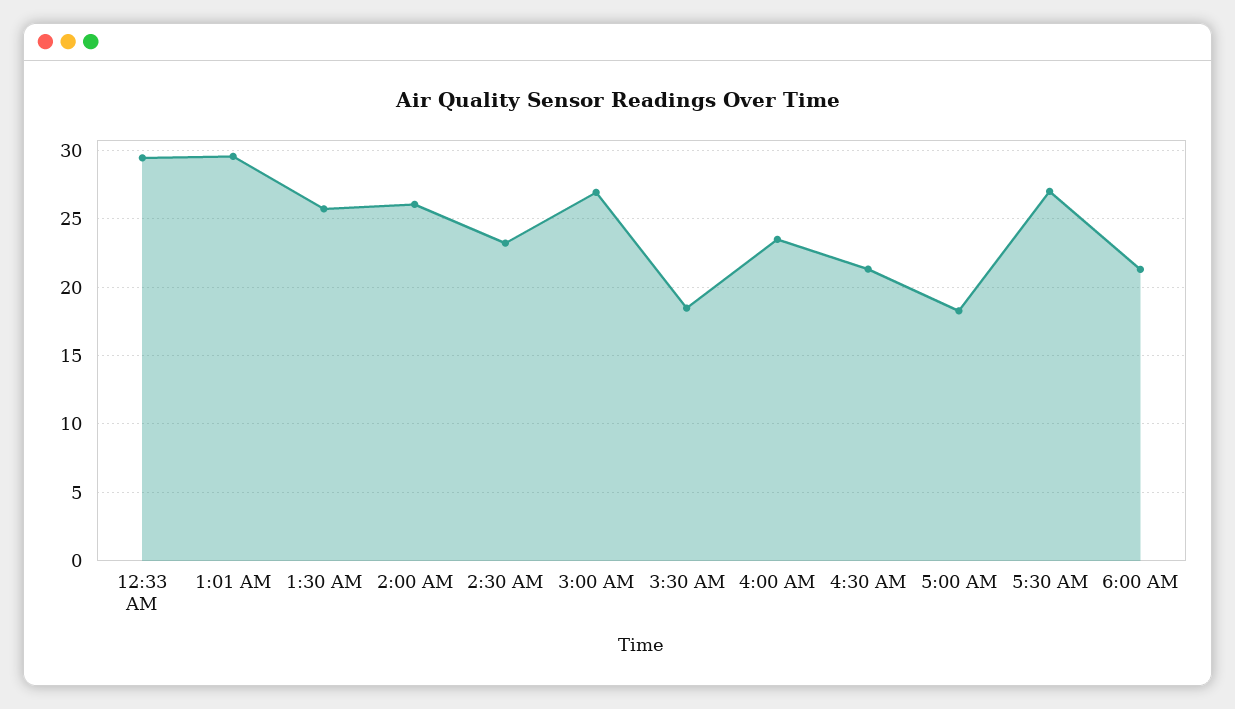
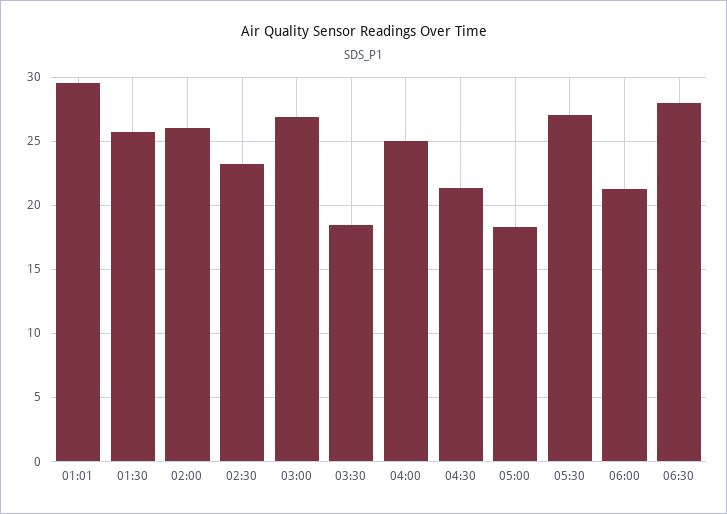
12:33 AM: 29.5 -> none
4:00 AM: 23.5 -> 25
06:30: none -> 28

